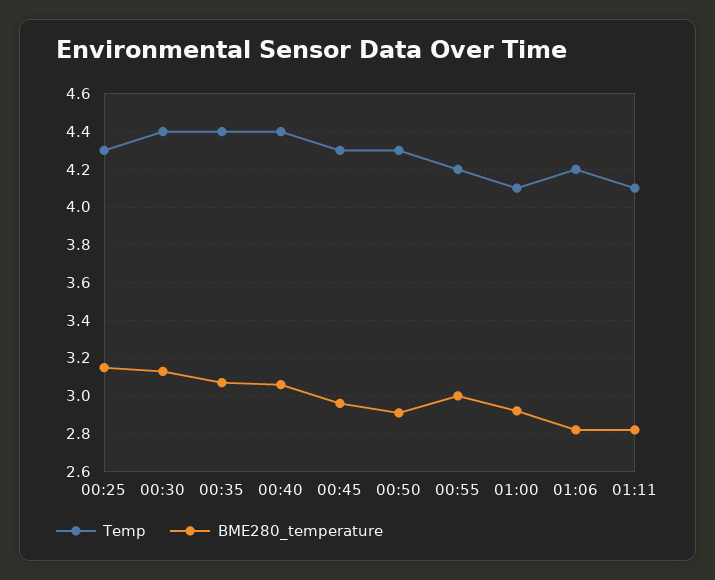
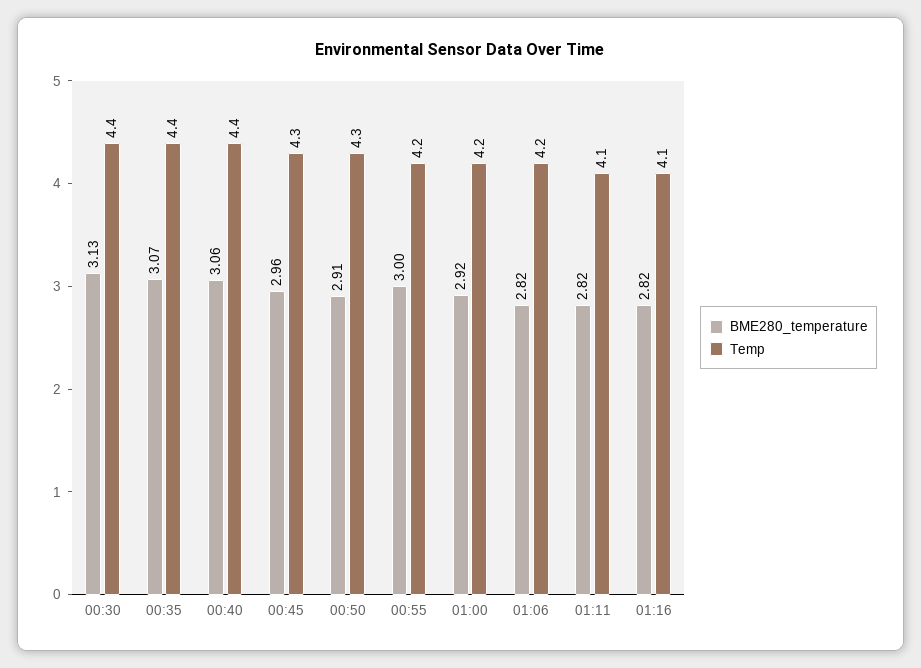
Temp, 00:25: 4.3 -> none
BME280_temperature, 00:25: 3.15 -> none
Temp, 01:00: 4.1 -> 4.2
BME280_temperature, 01:16: none -> 2.82
Temp, 01:16: none -> 4.1

